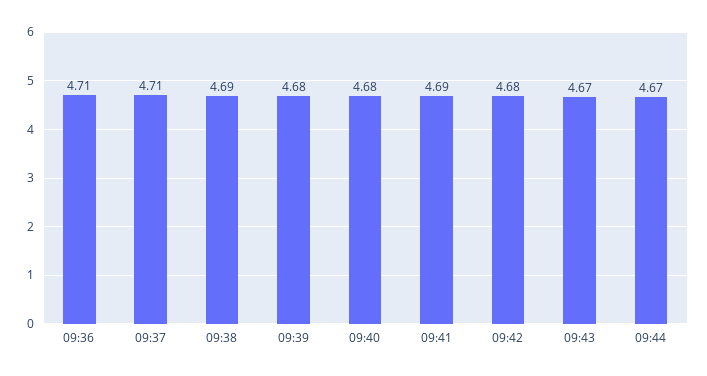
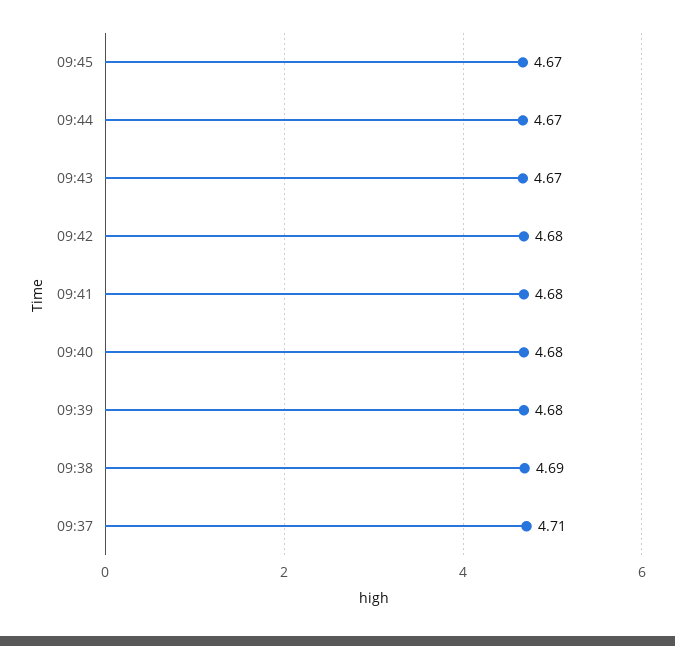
09:36: 4.71 -> none
09:41: 4.69 -> 4.68
09:45: none -> 4.67

